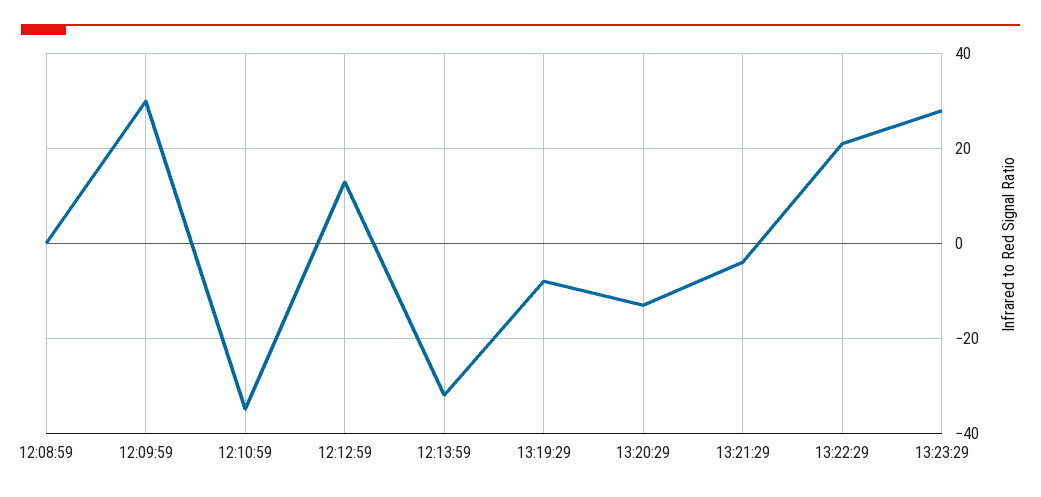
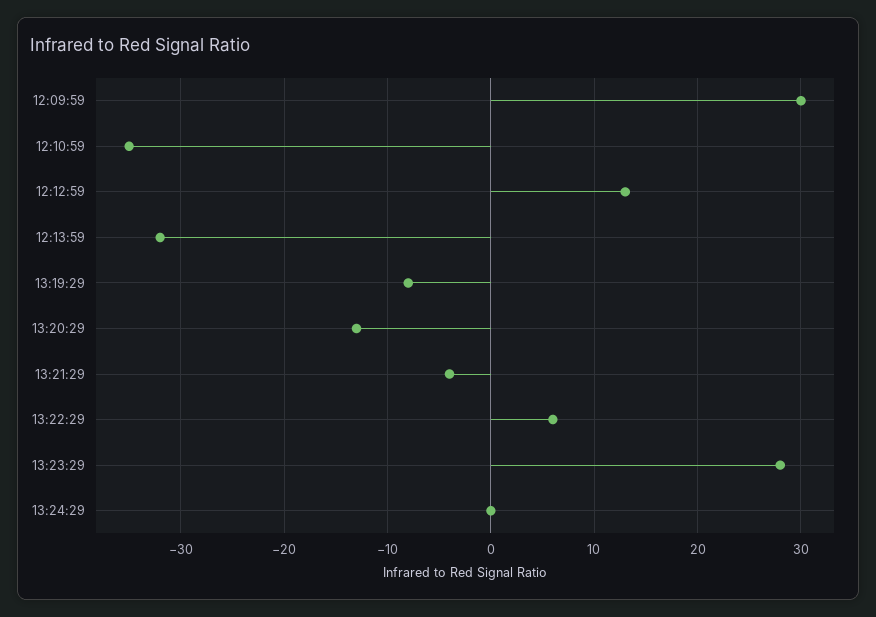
12:08:59: 0 -> none
13:22:29: 20 -> 6
13:24:29: none -> 0

